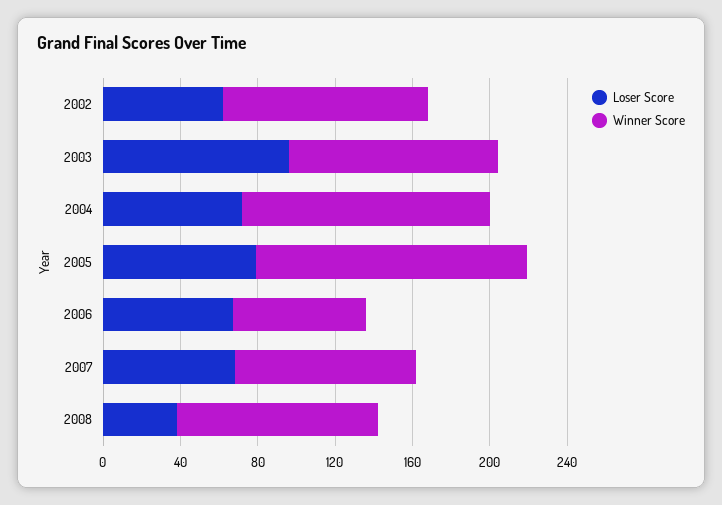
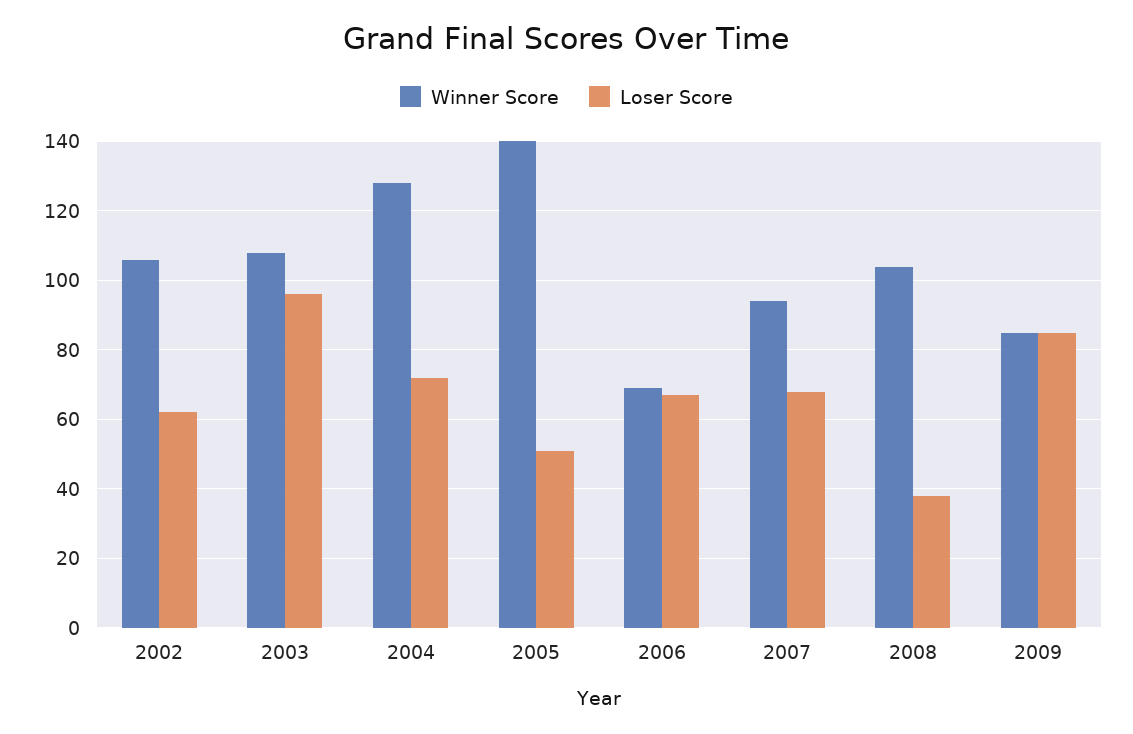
Loser Score, 2005: 80 -> 50
Winner Score, 2009: none -> 85
Loser Score, 2009: none -> 85

